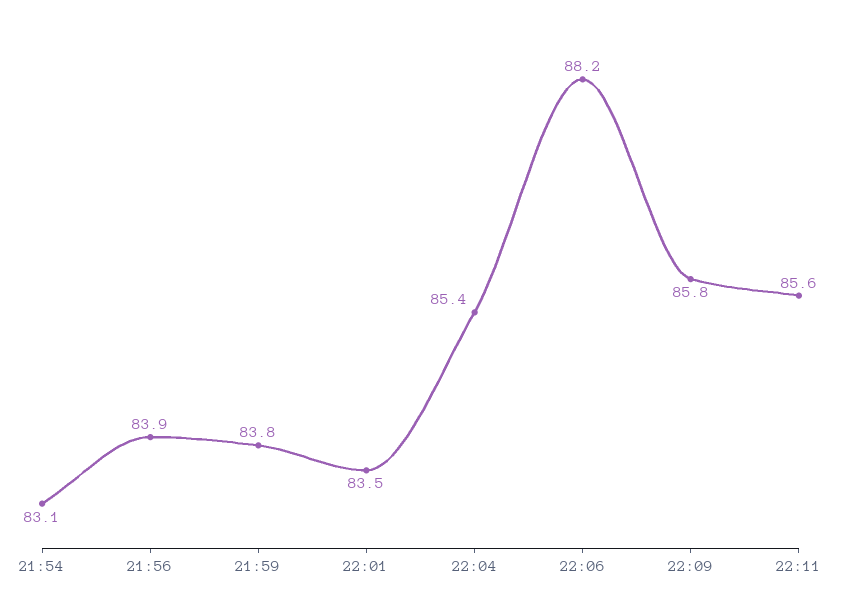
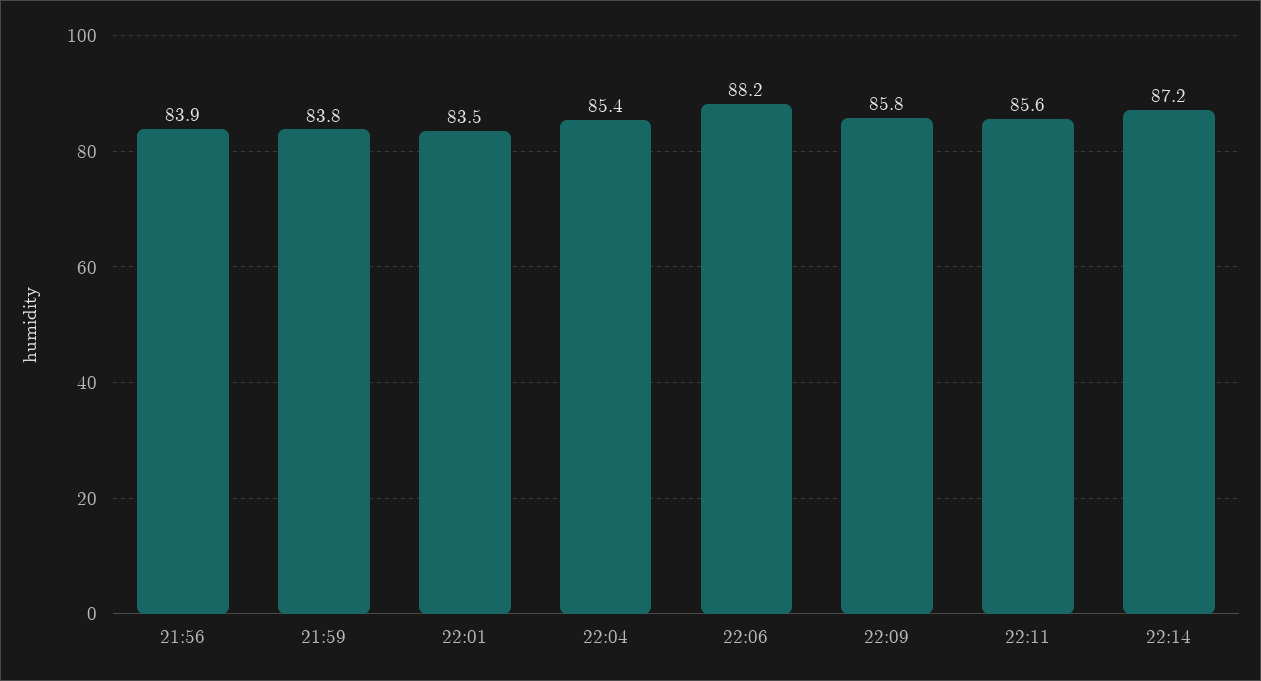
21:54: 83.1 -> none
22:14: none -> 87.2

